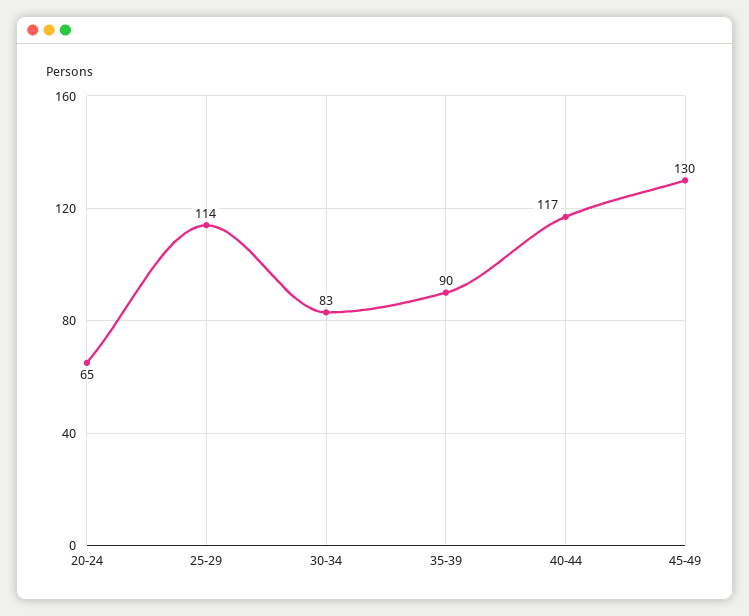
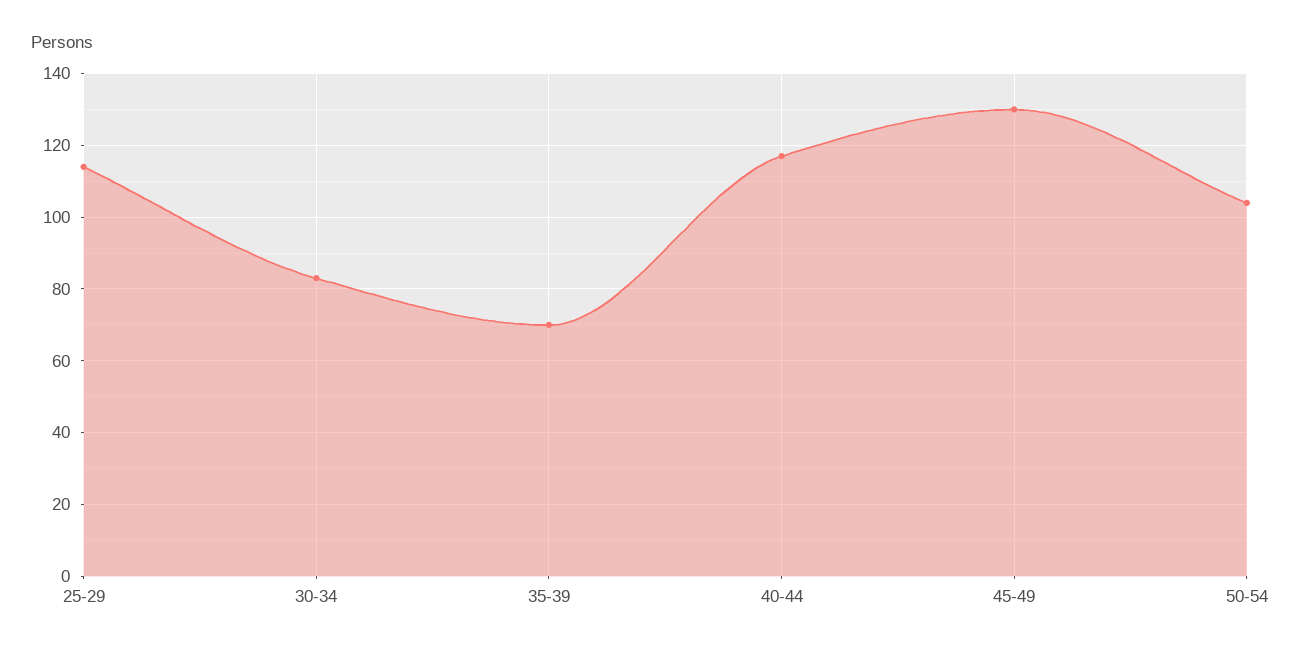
20-24: 65 -> none
35-39: 90 -> 70
50-54: none -> 105

